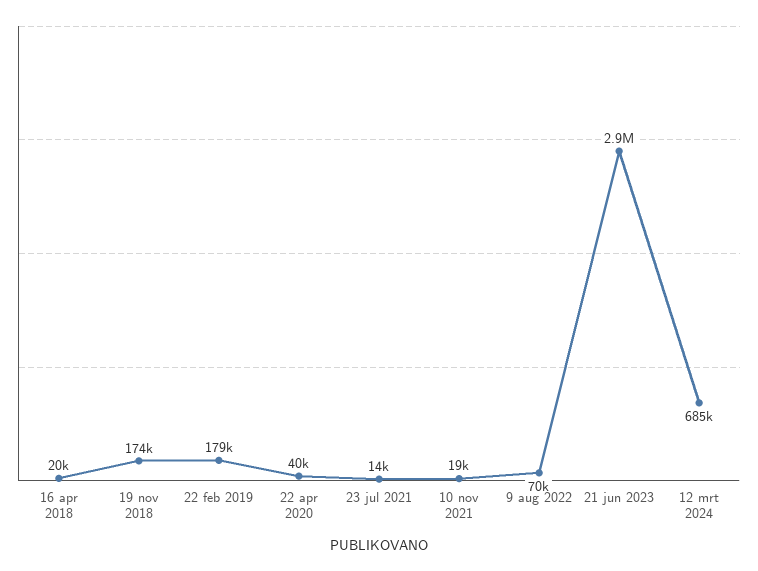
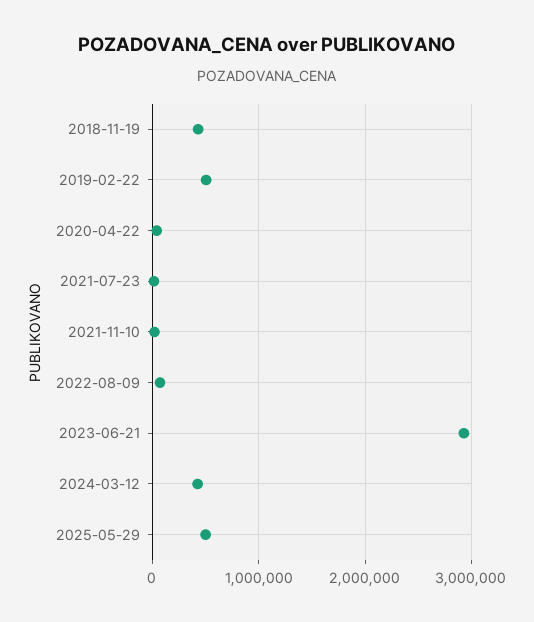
16 apr 2018: 20000 -> none
19 nov 2018: 174000 -> 400000
22 feb 2019: 179000 -> 500000
12 mrt 2024: 685000 -> 400000
2025-05-29: none -> 500000

